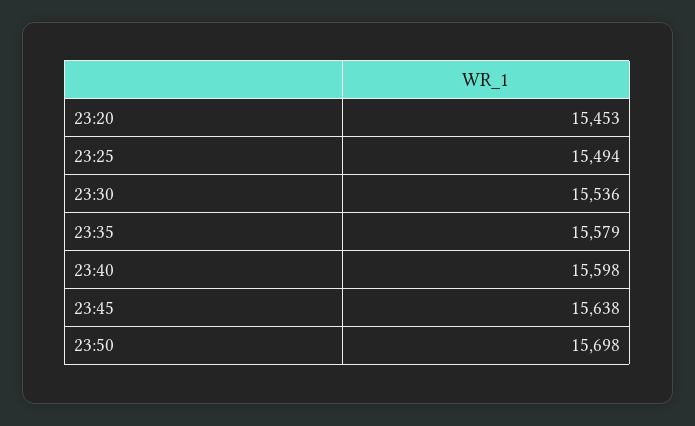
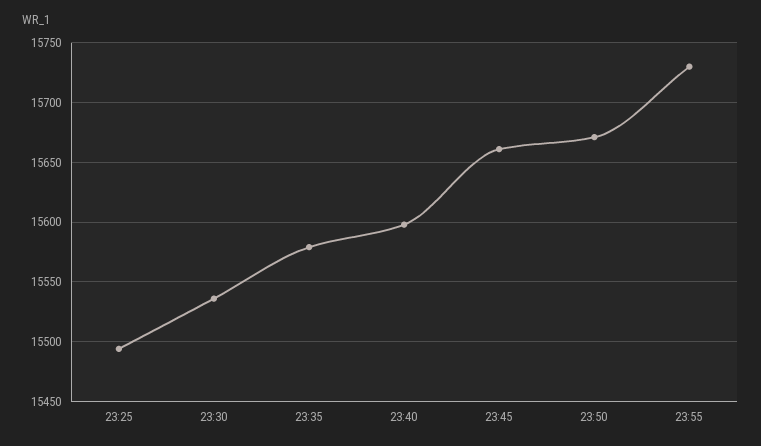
23:20: 15453 -> none
23:45: 15638 -> 15660
23:50: 15698 -> 15670
23:55: none -> 15730

